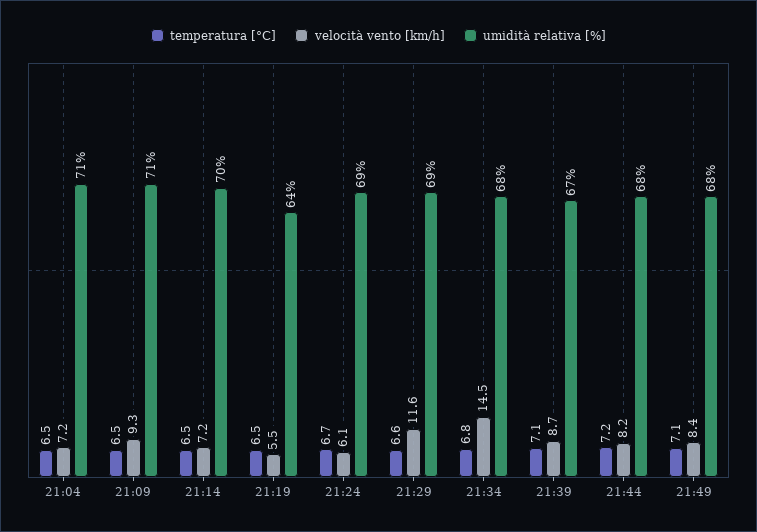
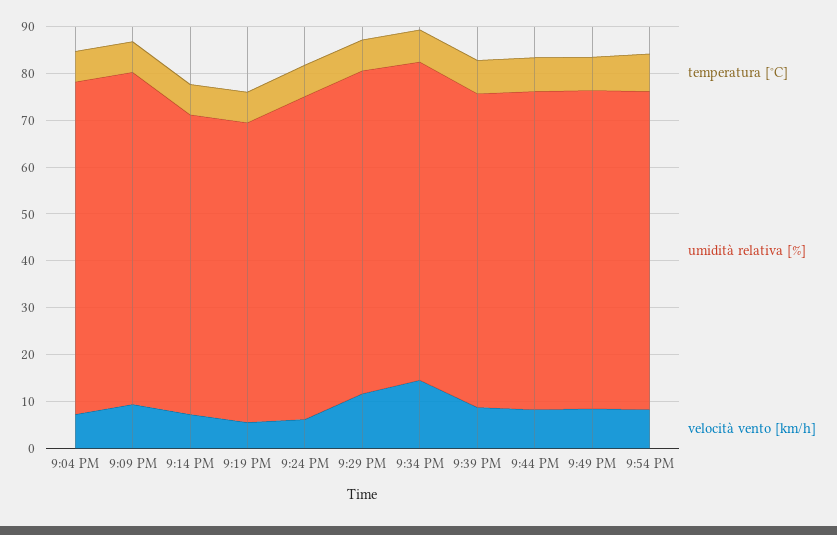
umidità relativa [%], 21:14: 70 -> 64
temperatura [°C], 9:54 PM: none -> 8
umidità relativa [%], 9:54 PM: none -> 68
velocità vento [km/h], 9:54 PM: none -> 8

